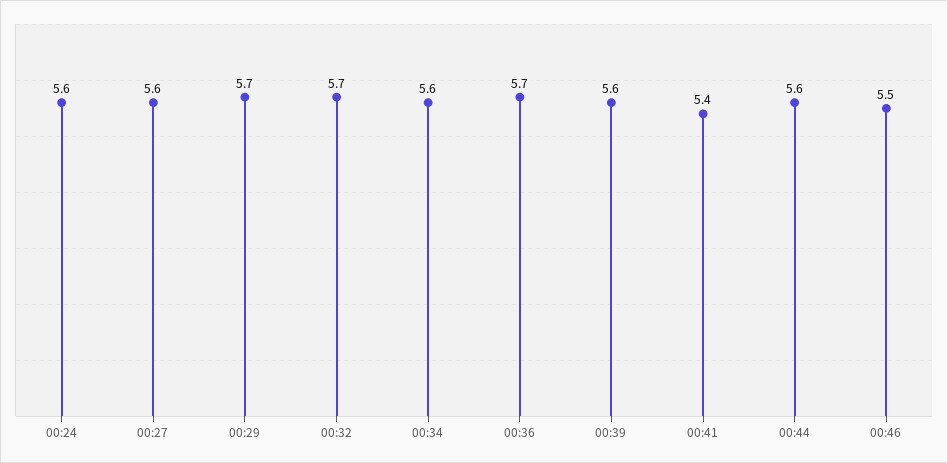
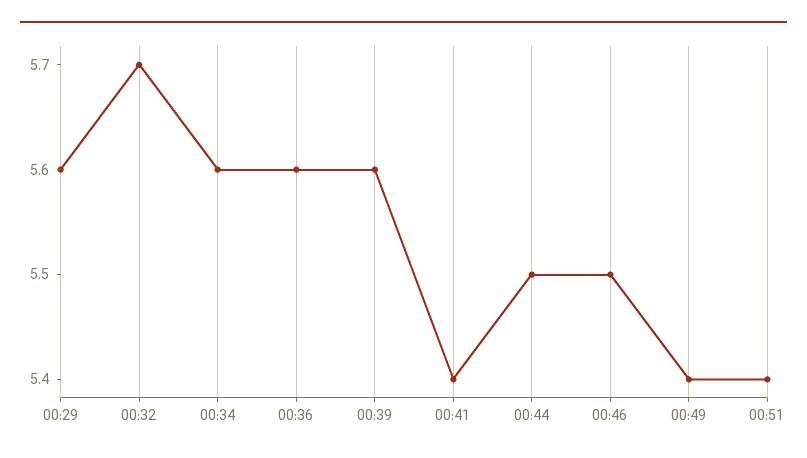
00:24: 5.6 -> none
00:27: 5.6 -> none
00:29: 5.7 -> 5.6
00:36: 5.7 -> 5.6
00:44: 5.6 -> 5.5
00:49: none -> 5.4
00:51: none -> 5.4

